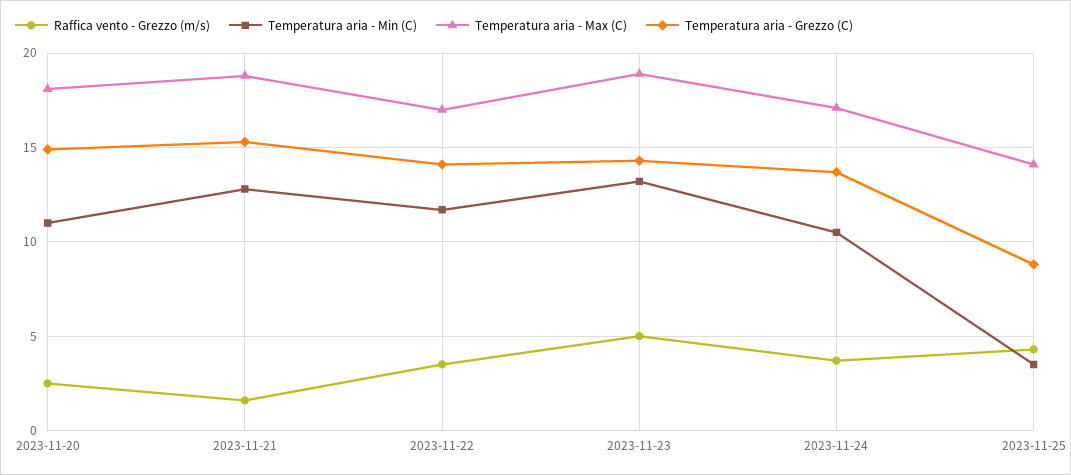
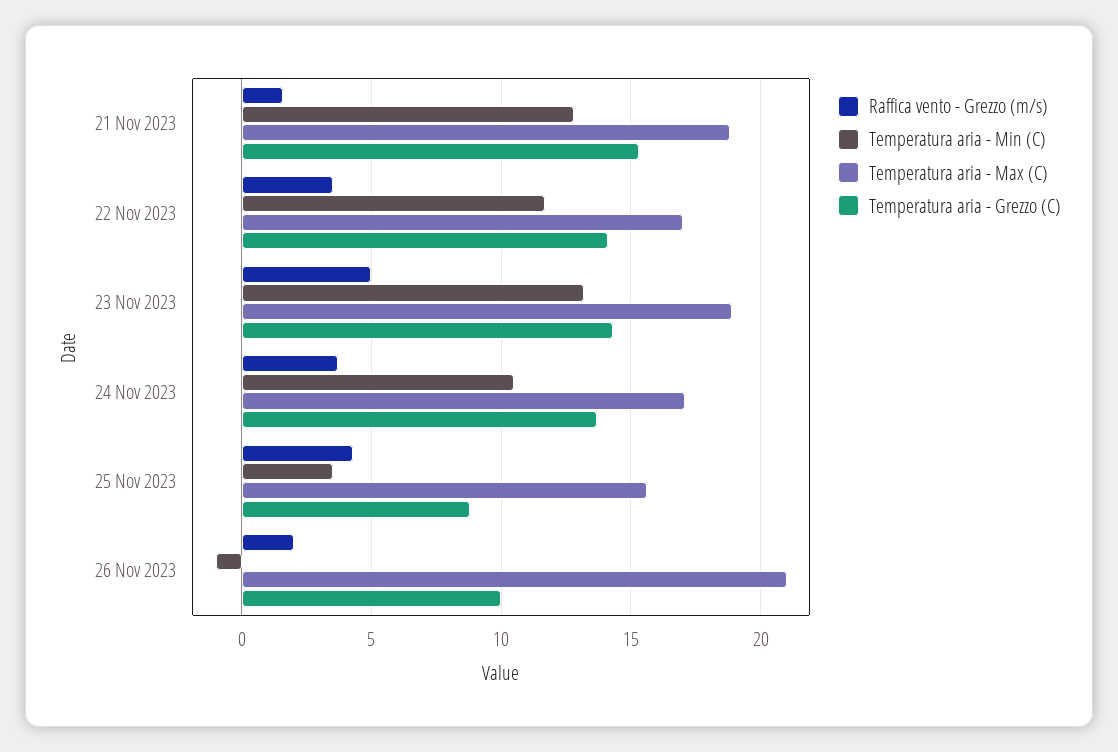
Raffica vento - Grezzo (m/s), 2023-11-20: 2.5 -> none
Temperatura aria - Min (C), 2023-11-20: 11 -> none
Temperatura aria - Max (C), 2023-11-20: 18 -> none
Temperatura aria - Grezzo (C), 2023-11-20: 15 -> none
Temperatura aria - Max (C), 2023-11-25: 14 -> 15.5
Raffica vento - Grezzo (m/s), 26 Nov 2023: none -> 2
Temperatura aria - Min (C), 26 Nov 2023: none -> -1
Temperatura aria - Max (C), 26 Nov 2023: none -> 21
Temperatura aria - Grezzo (C), 26 Nov 2023: none -> 10

